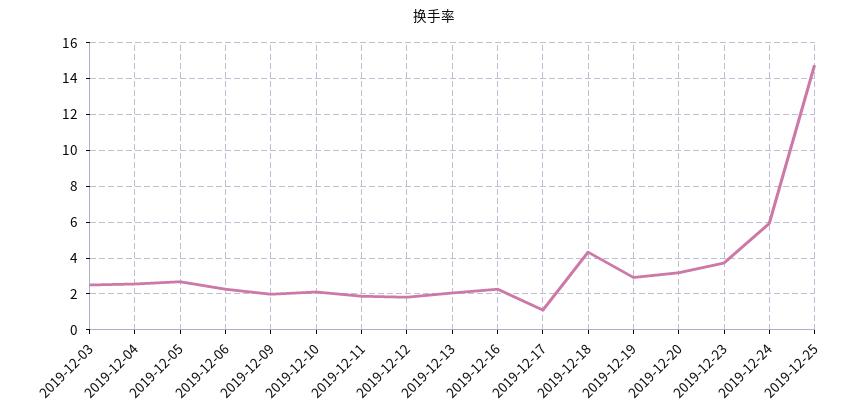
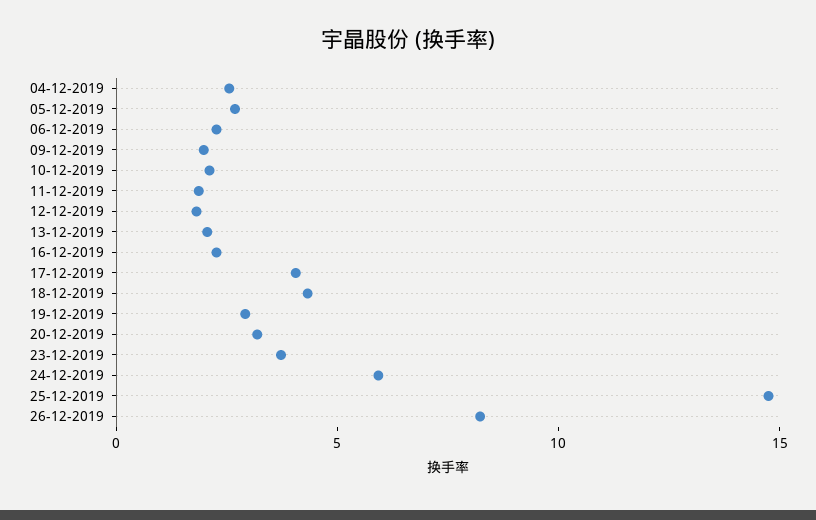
2019-12-03: 2.5 -> none
2019-12-17: 1 -> 4
26-12-2019: none -> 8

